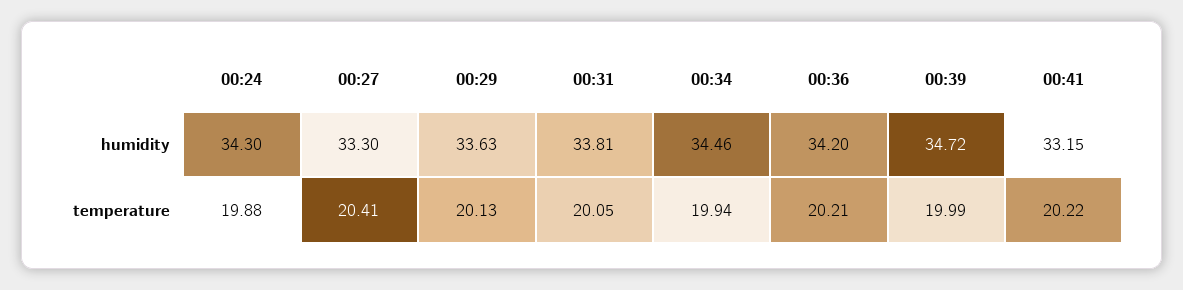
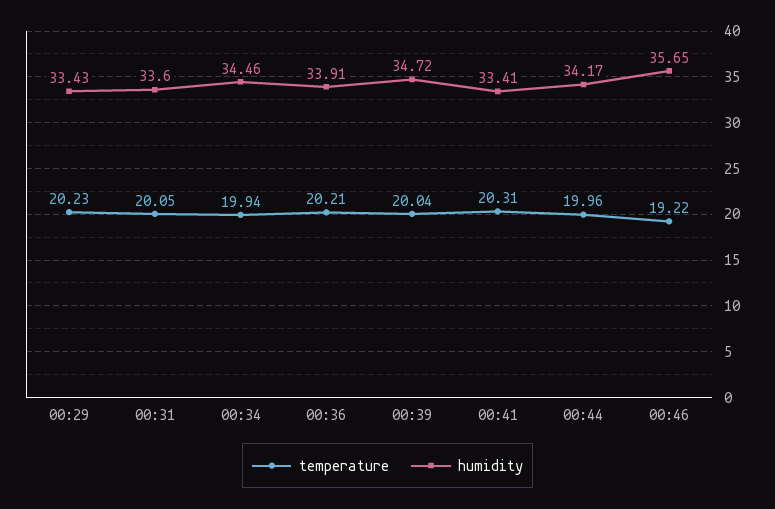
humidity, 00:24: 34.3 -> none
humidity, 00:27: 33.3 -> none
humidity, 00:29: 33.63 -> 33.43
humidity, 00:31: 33.81 -> 33.6
humidity, 00:36: 34.2 -> 33.91
humidity, 00:41: 33.15 -> 33.41
temperature, 00:24: 19.88 -> none
temperature, 00:27: 20.41 -> none
temperature, 00:29: 20.13 -> 20.23
temperature, 00:39: 19.99 -> 20.04
temperature, 00:41: 20.22 -> 20.31
temperature, 00:44: none -> 19.96
humidity, 00:44: none -> 34.17
temperature, 00:46: none -> 19.22
humidity, 00:46: none -> 35.65

